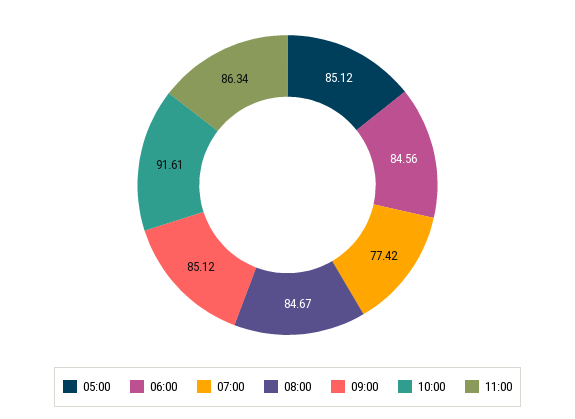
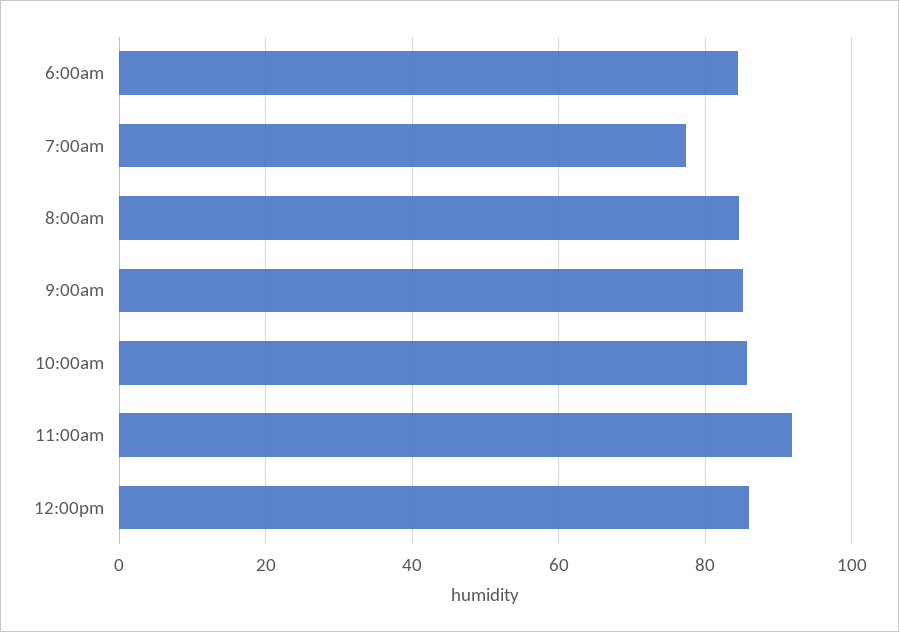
05:00: 85.12 -> none
10:00: 91.61 -> 86
11:00: 86.34 -> 92
12:00pm: none -> 86

